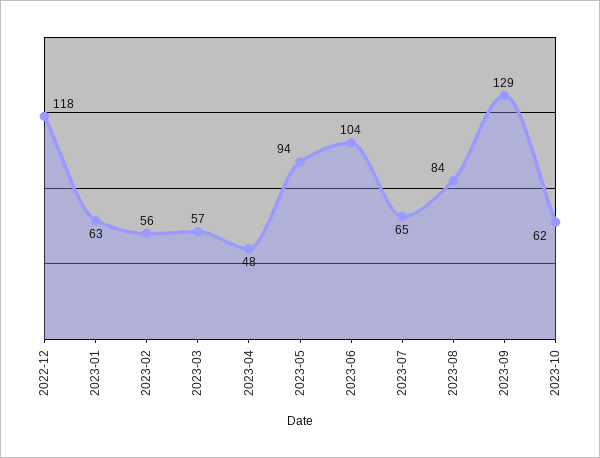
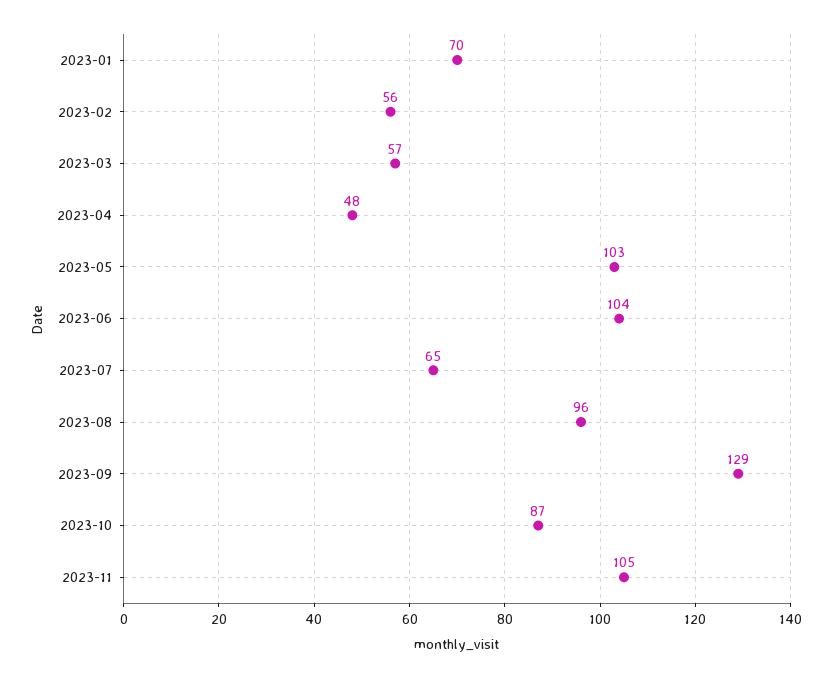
2022-12: 118 -> none
2023-01: 63 -> 70
2023-05: 94 -> 103
2023-08: 84 -> 96
2023-10: 62 -> 87
2023-11: none -> 105

